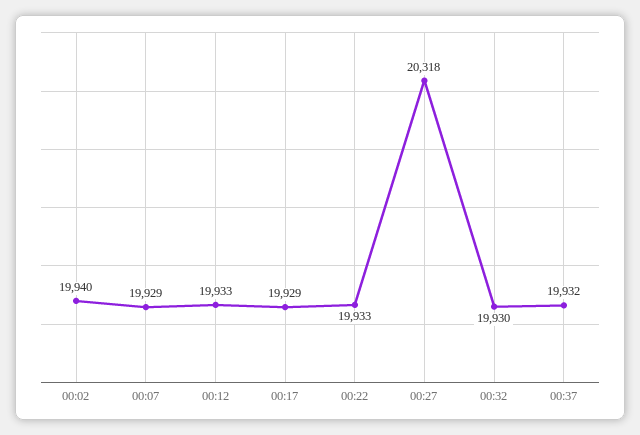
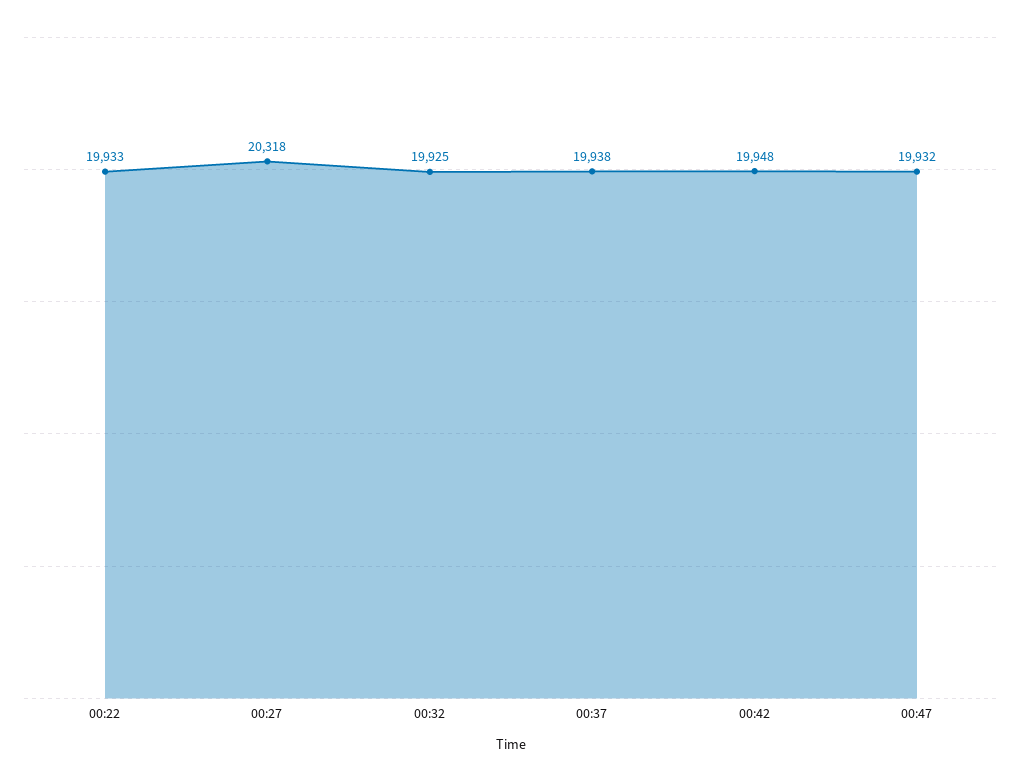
00:02: 19940 -> none
00:07: 19929 -> none
00:12: 19933 -> none
00:17: 19929 -> none
00:32: 19930 -> 19925
00:37: 19932 -> 19938
00:42: none -> 19948
00:47: none -> 19932

